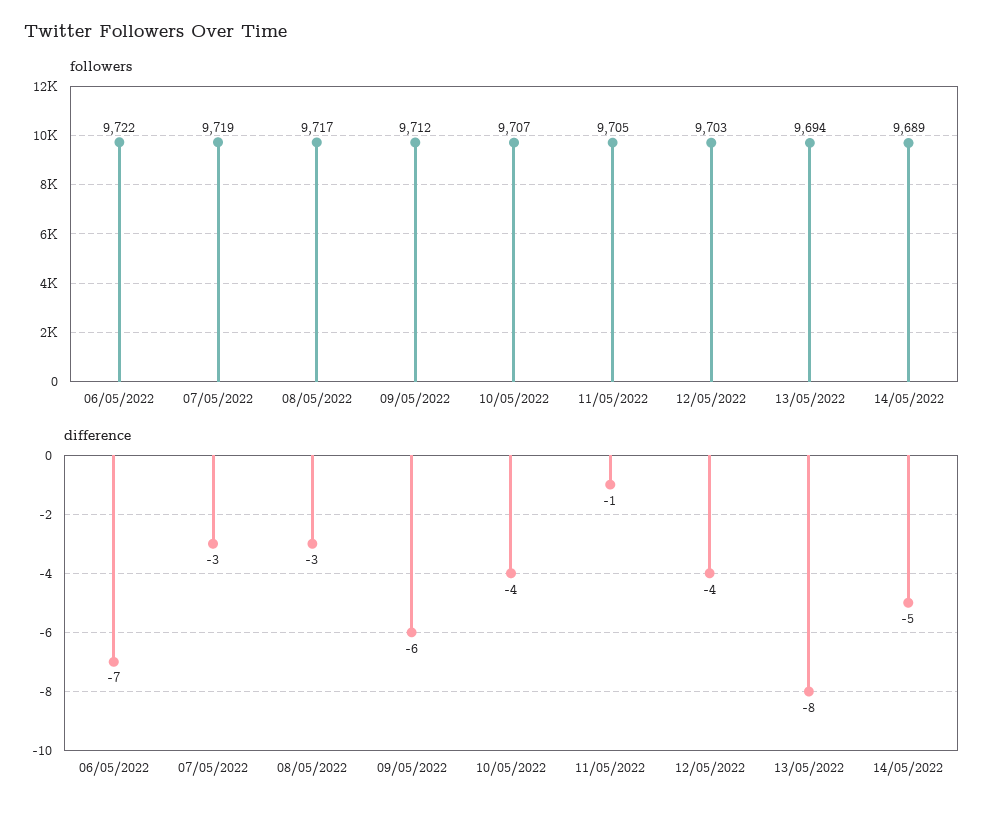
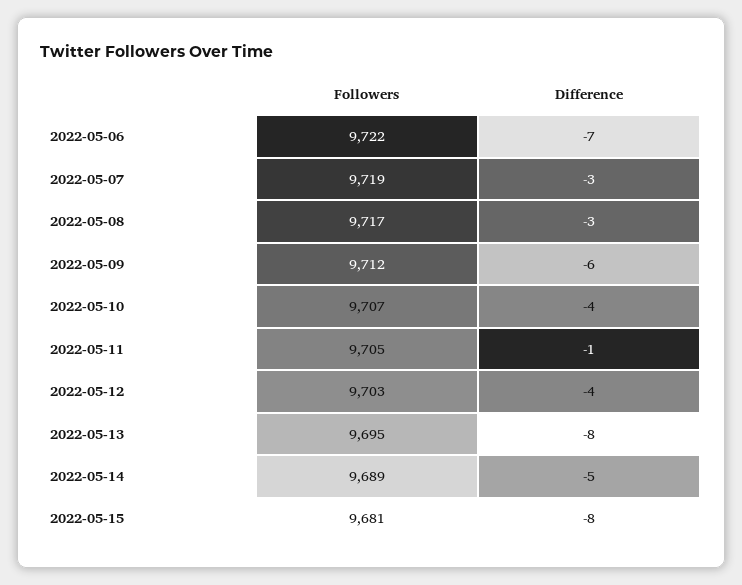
followers, 13/05/2022: 9694 -> 9695
followers, 2022-05-15: none -> 9681
difference, 2022-05-15: none -> -8

